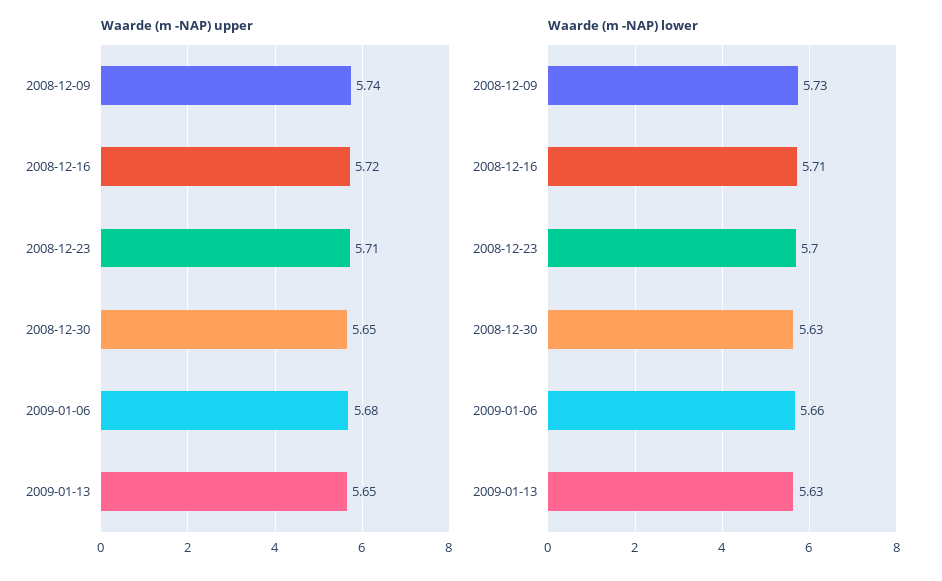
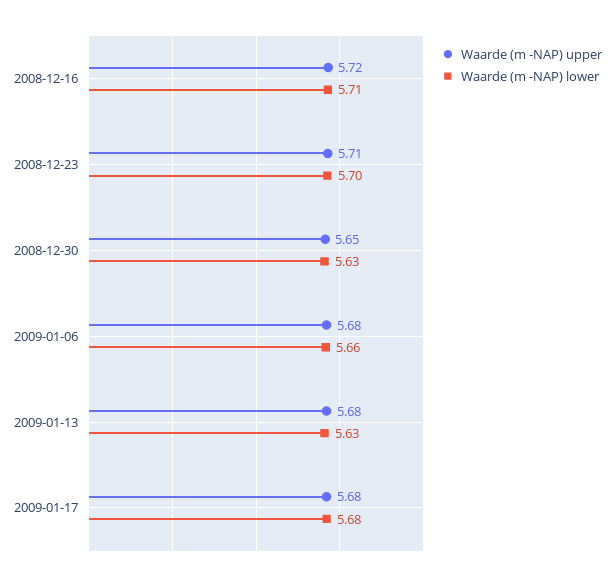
Waarde (m -NAP) upper, 2008-12-09: 5.74 -> none
Waarde (m -NAP) upper, 2009-01-13: 5.65 -> 5.68
Waarde (m -NAP) lower, 2008-12-09: 5.73 -> none
Waarde (m -NAP) upper, 2009-01-17: none -> 5.68
Waarde (m -NAP) lower, 2009-01-17: none -> 5.68

